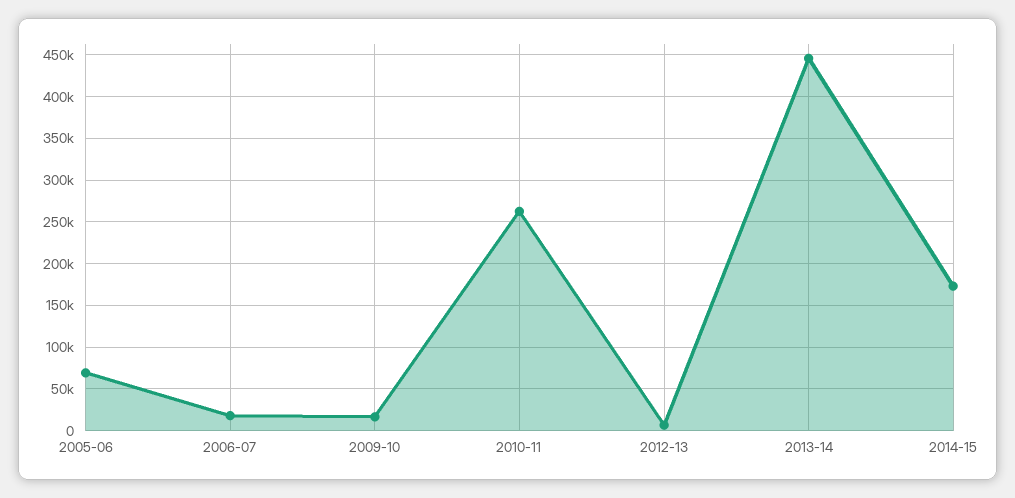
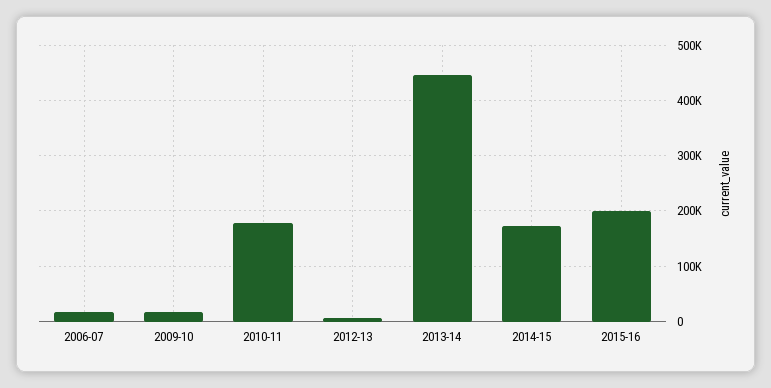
2005-06: 70000 -> none
2010-11: 260000 -> 180000
2015-16: none -> 200000

